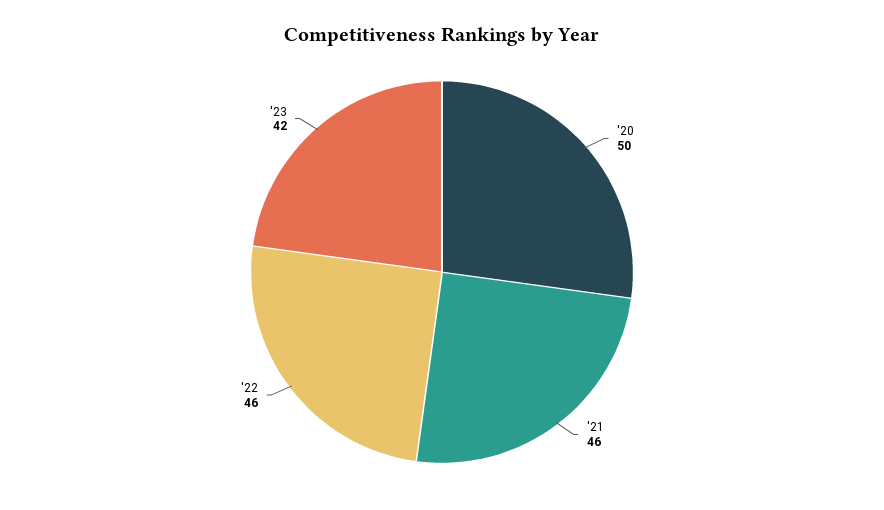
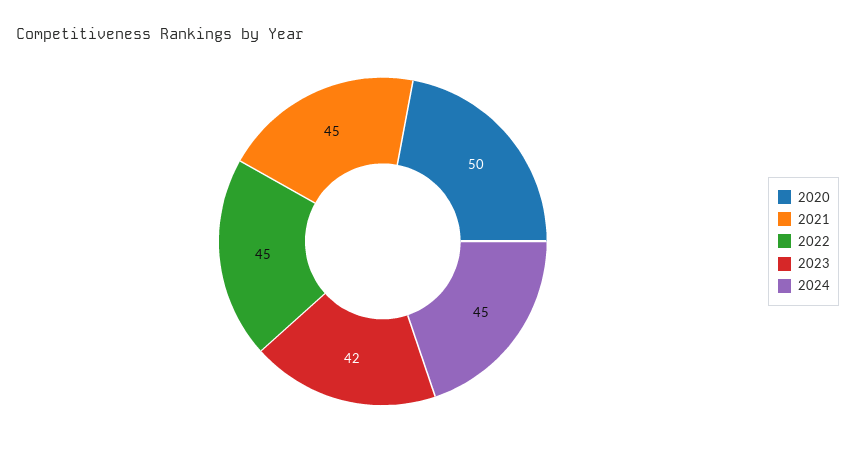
'21: 46 -> 45
'22: 46 -> 45
2024: none -> 45

